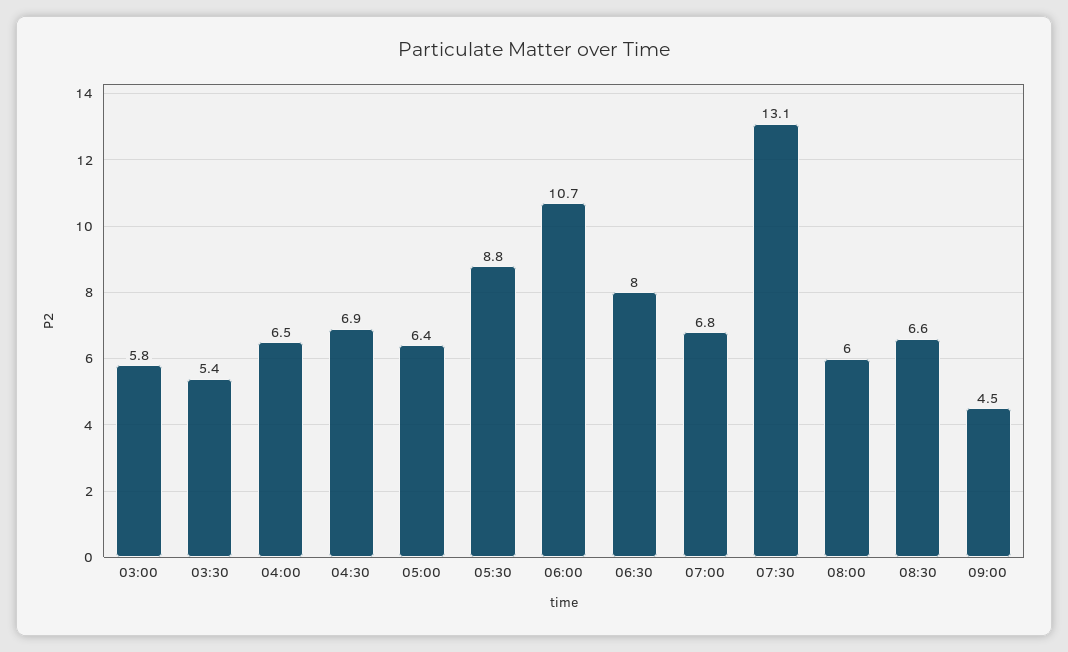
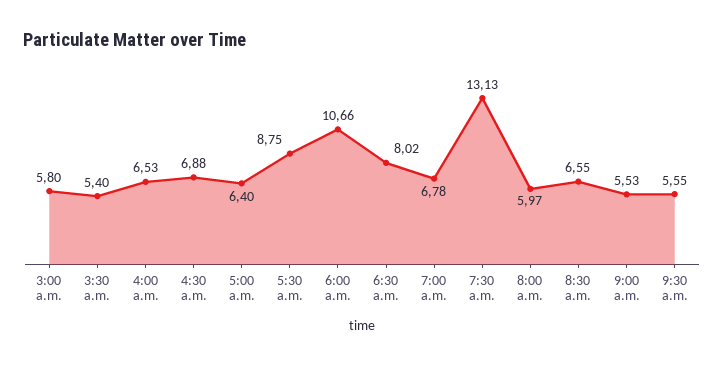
09:00: 4.5 -> 5.53
9:30 a.m.: none -> 5.55

